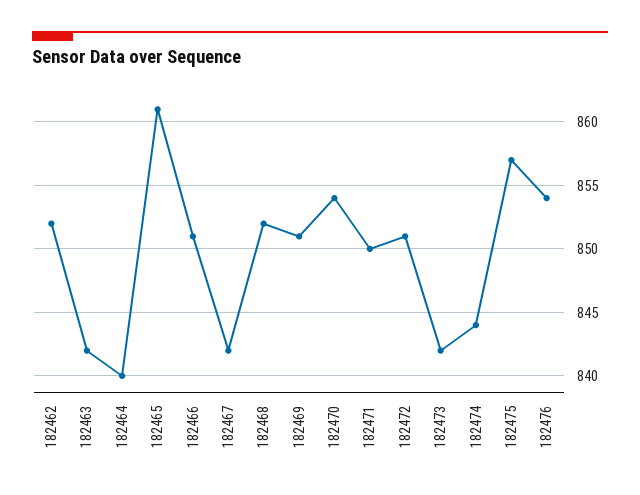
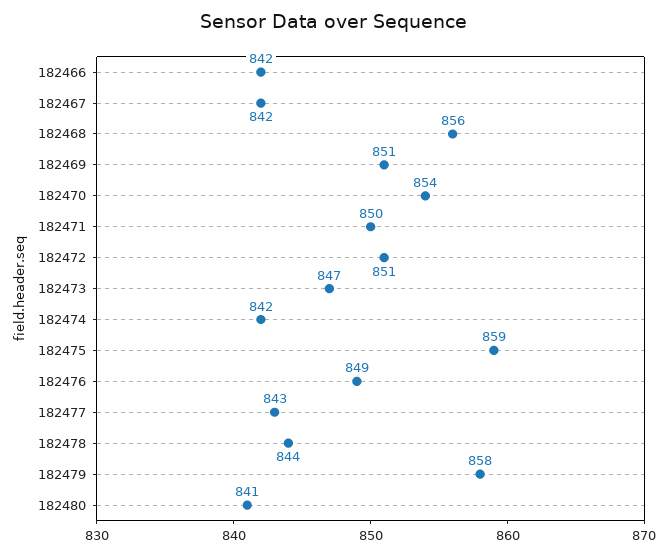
182462: 852 -> none
182463: 842 -> none
182464: 840 -> none
182465: 861 -> none
182466: 851 -> 842
182468: 852 -> 856
182473: 842 -> 847
182474: 844 -> 842
182475: 857 -> 859
182476: 854 -> 849
182477: none -> 843
182478: none -> 844
182479: none -> 858
182480: none -> 841

